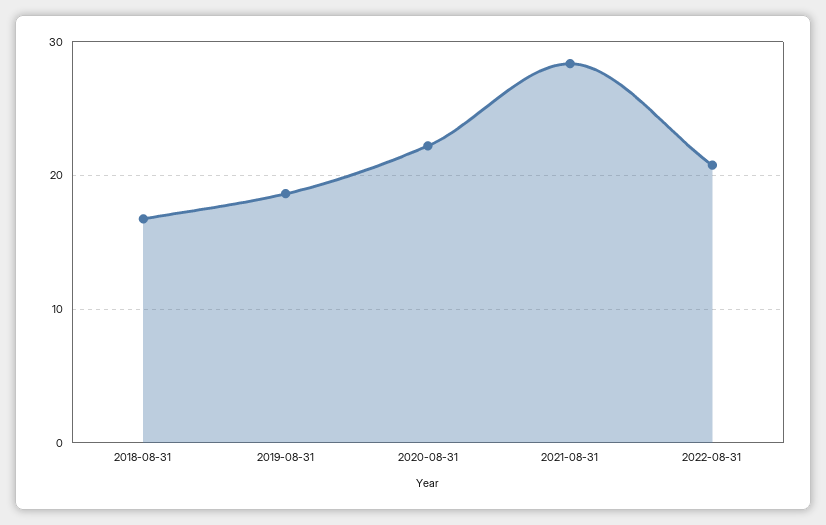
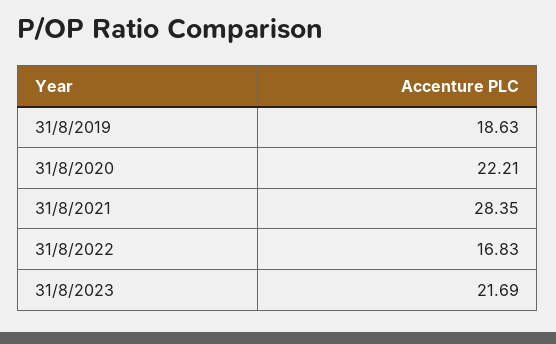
2018-08-31: 17 -> none
2022-08-31: 21 -> 16.83
31/8/2023: none -> 21.69

